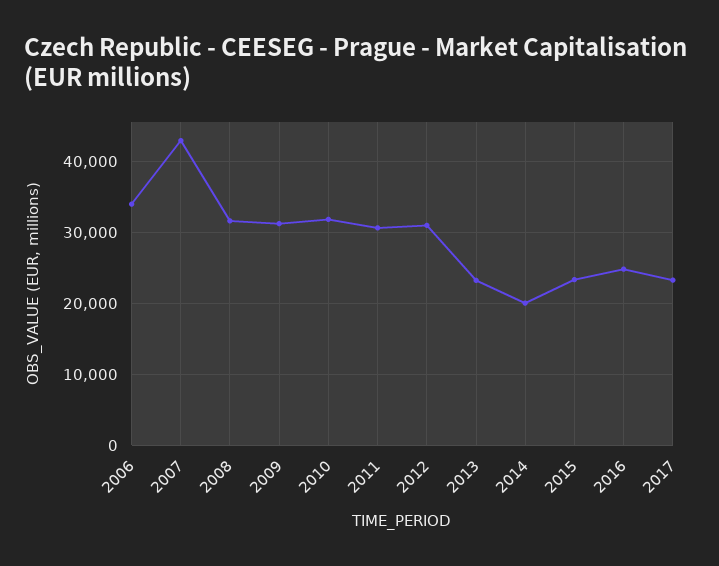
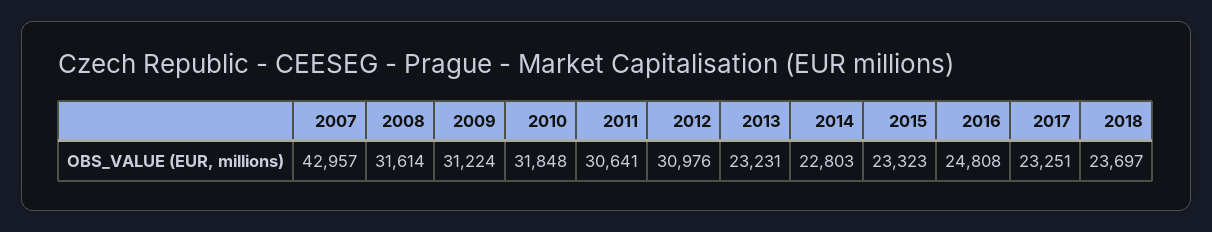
2006: 34000 -> none
2014: 20000 -> 22803
2018: none -> 23697

